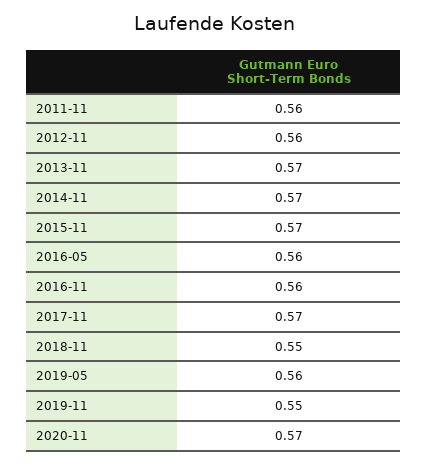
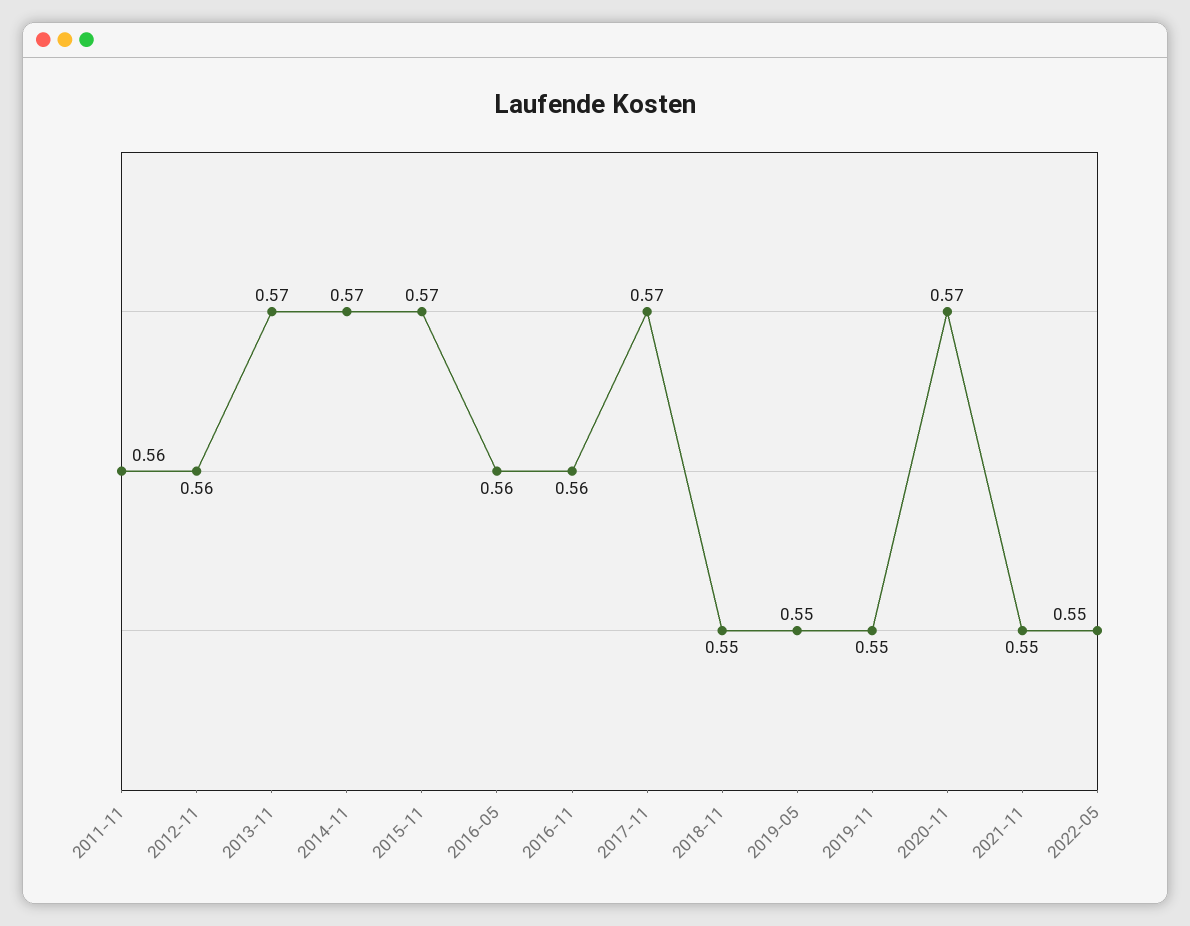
2019-05: 0.56 -> 0.55
2021-11: none -> 0.55
2022-05: none -> 0.55

